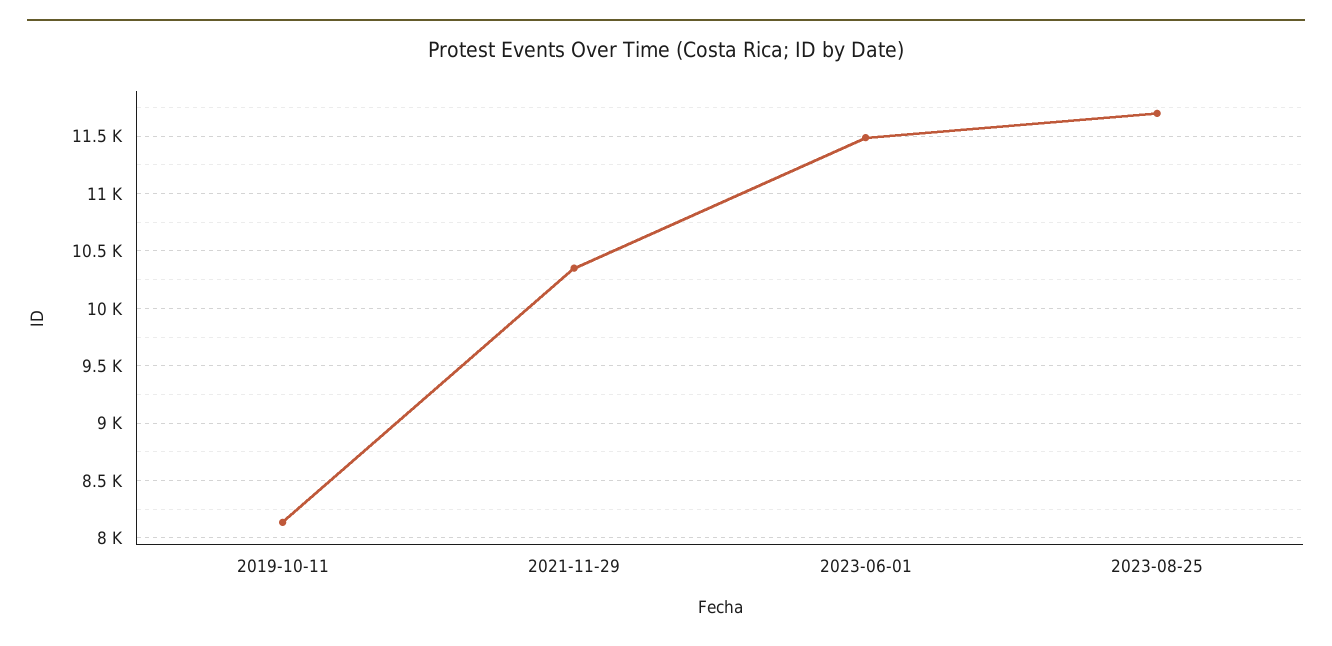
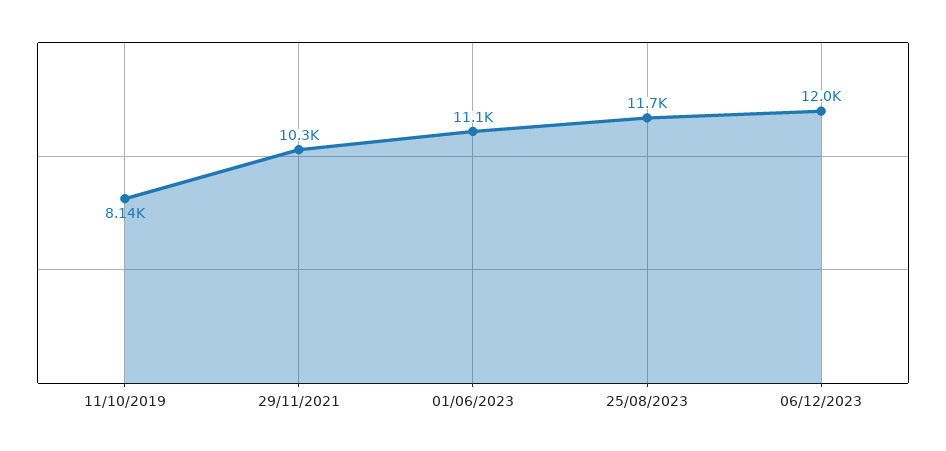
2023-06-01: 11500 -> 11100
06/12/2023: none -> 12000

